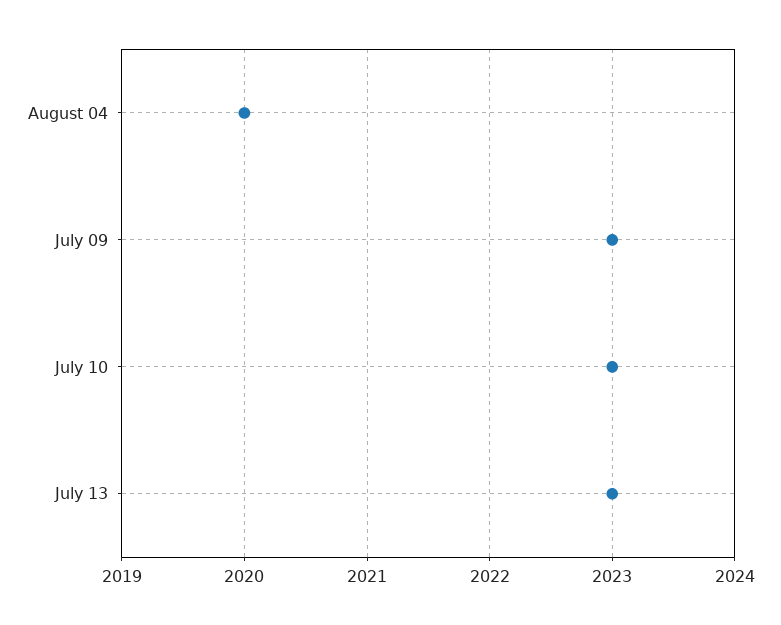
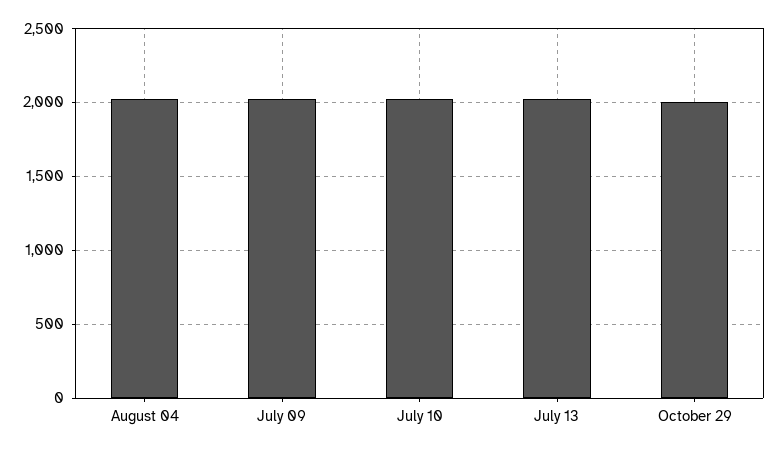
October 29: none -> 2000

